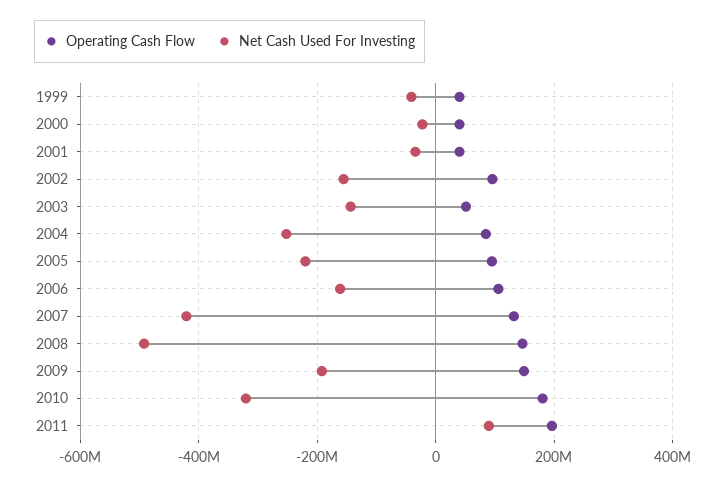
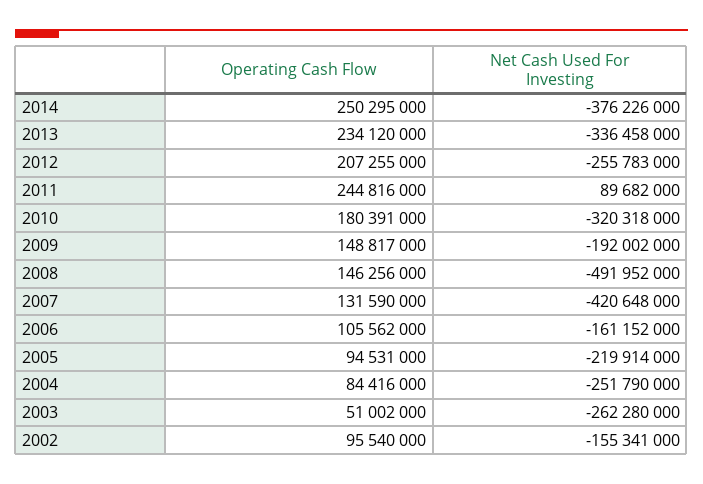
Operating Cash Flow, 1999: 40000000 -> none
Net Cash Used For Investing, 1999: -40000000 -> none
Operating Cash Flow, 2000: 40000000 -> none
Net Cash Used For Investing, 2000: -20000000 -> none
Operating Cash Flow, 2001: 40000000 -> none
Net Cash Used For Investing, 2001: -40000000 -> none
Net Cash Used For Investing, 2003: -140000000 -> -262280000
Operating Cash Flow, 2011: 200000000 -> 244816000
Operating Cash Flow, 2014: none -> 250295000
Net Cash Used For Investing, 2014: none -> -376226000
Operating Cash Flow, 2013: none -> 234120000
Net Cash Used For Investing, 2013: none -> -336458000
Operating Cash Flow, 2012: none -> 207255000
Net Cash Used For Investing, 2012: none -> -255783000

